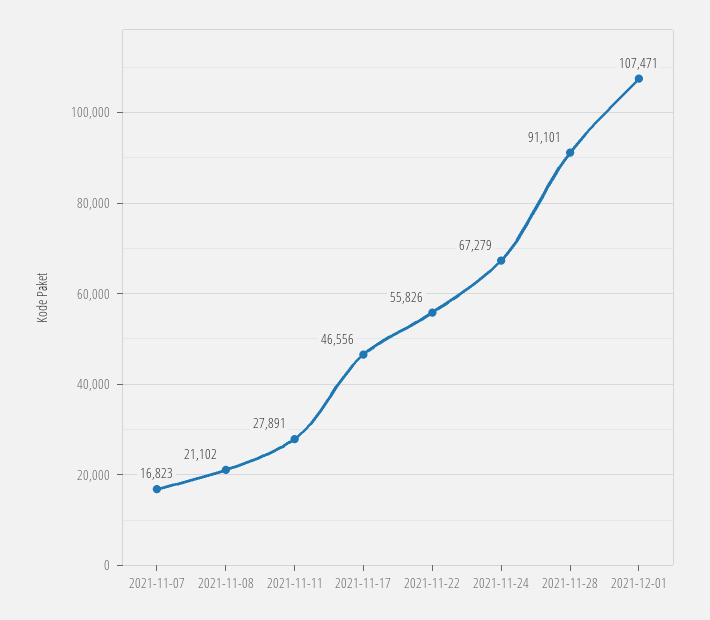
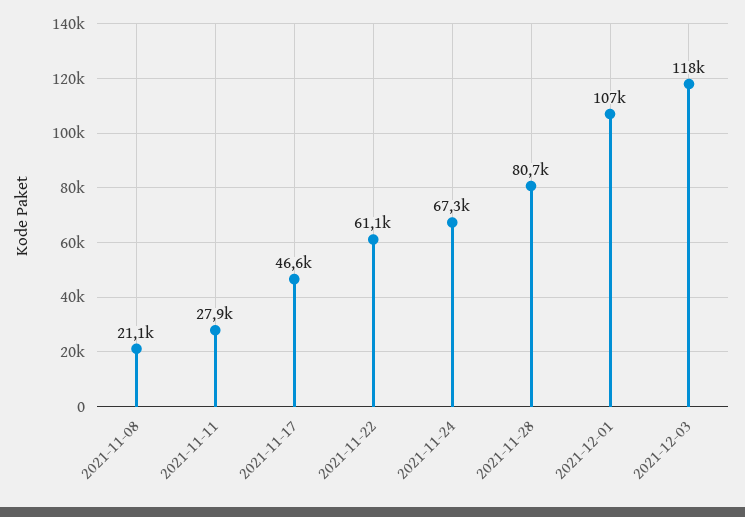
2021-11-07: 16823 -> none
2021-11-22: 55826 -> 61100
2021-11-28: 91101 -> 80700
2021-12-03: none -> 118000

